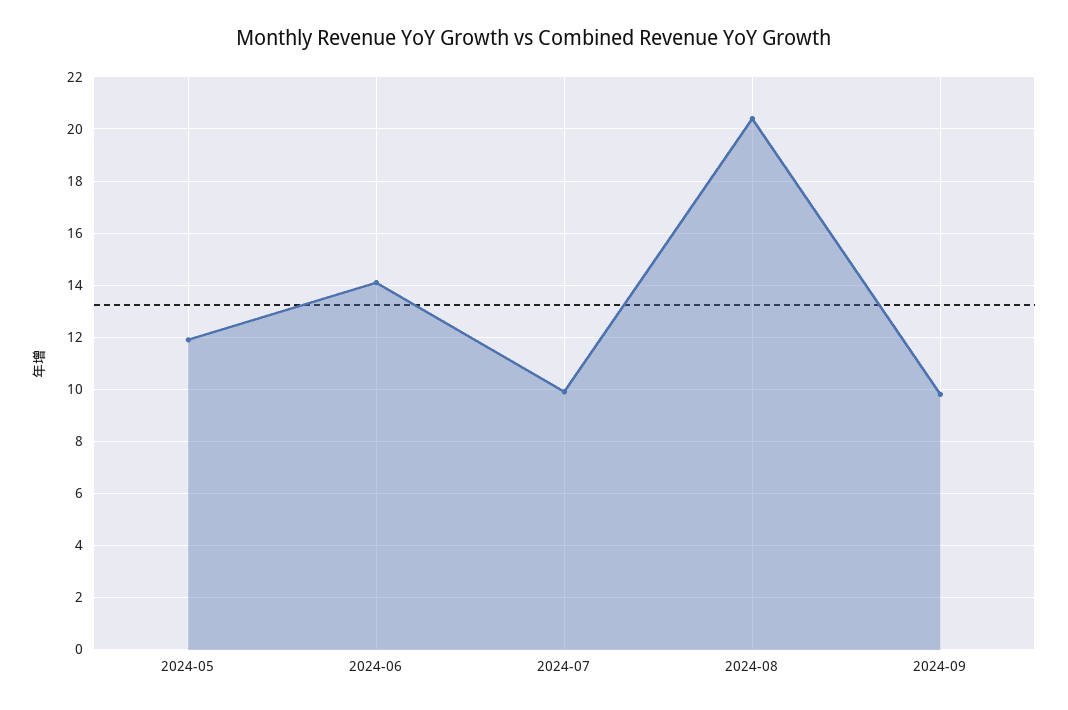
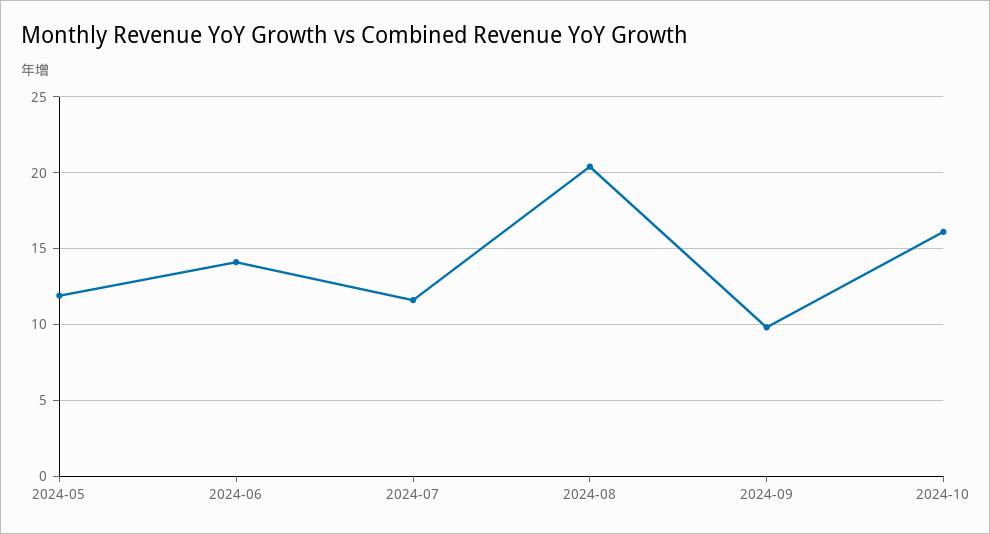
2024-07: 10 -> 11.5
2024-10: none -> 16

